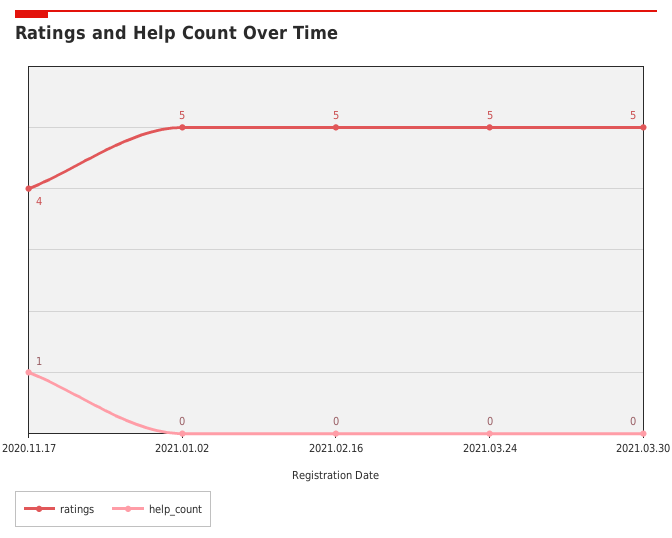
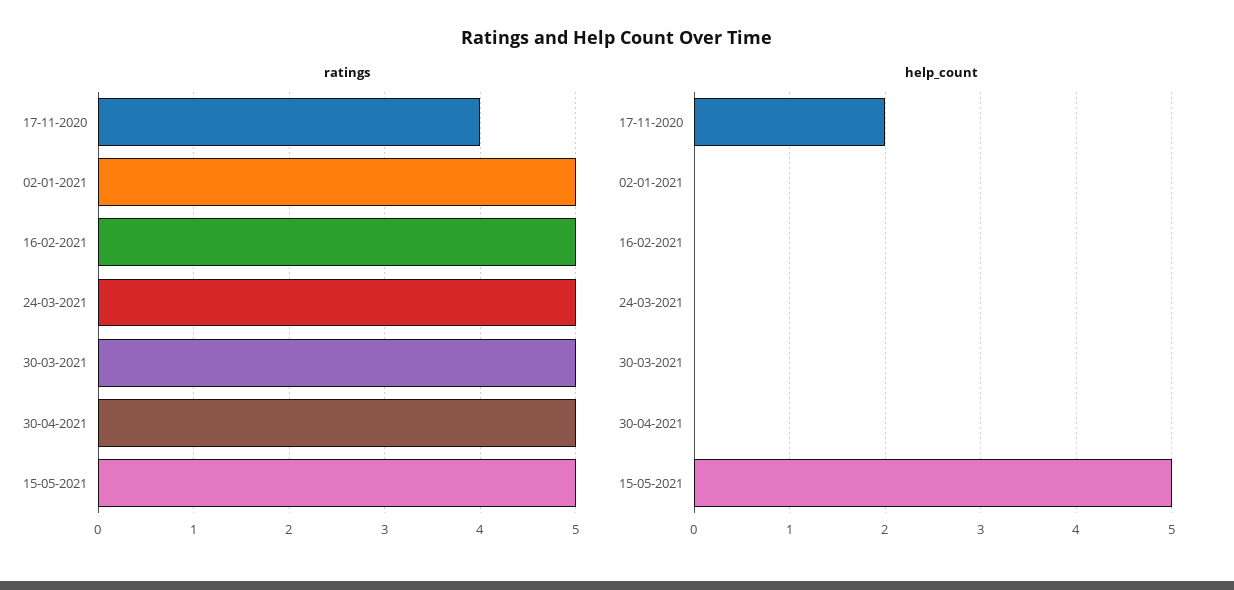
help_count, 2020.11.17: 1 -> 2
ratings, 30-04-2021: none -> 5
ratings, 15-05-2021: none -> 5
help_count, 30-04-2021: none -> 0
help_count, 15-05-2021: none -> 5

